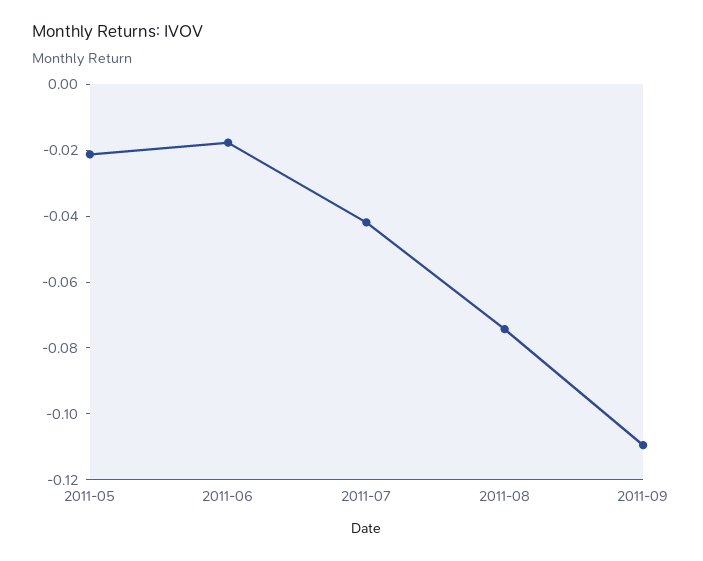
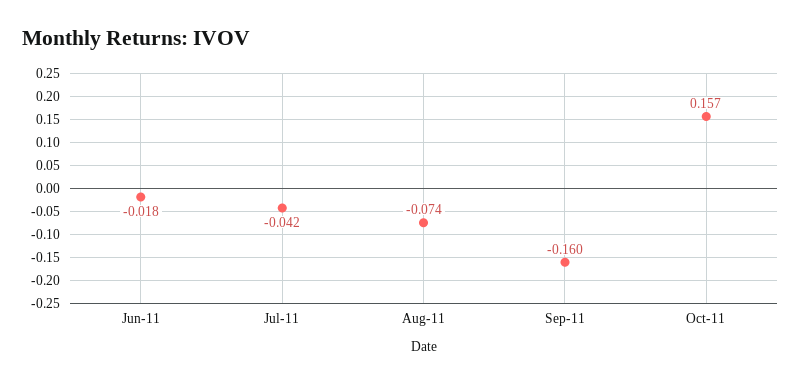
2011-05: -0.02 -> none
2011-09: -0.11 -> -0.16
Oct-11: none -> 0.157

